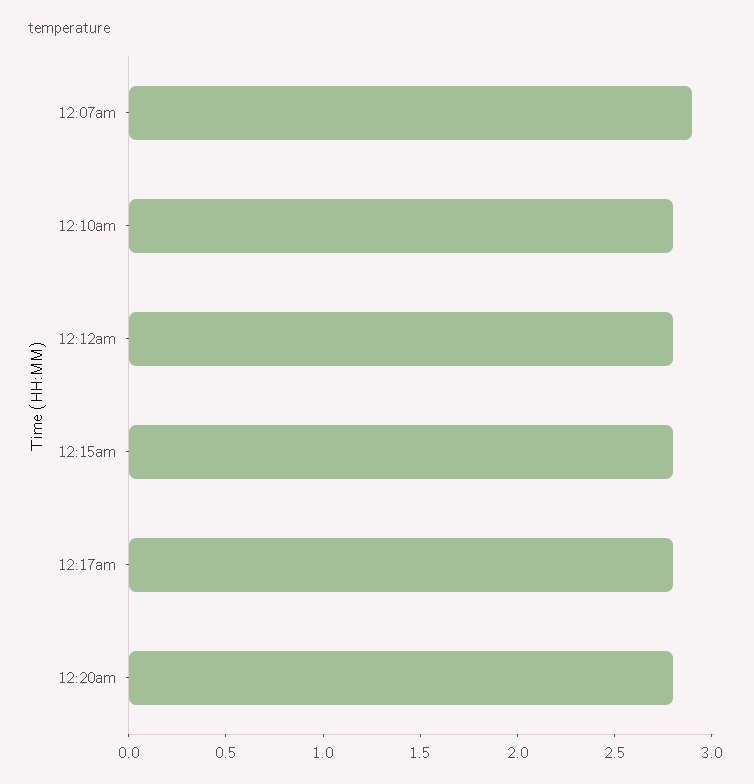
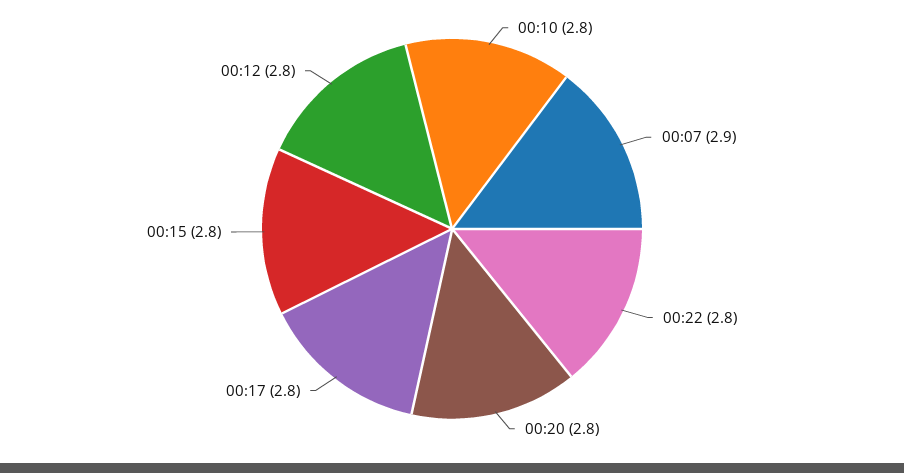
00:22: none -> 2.8

